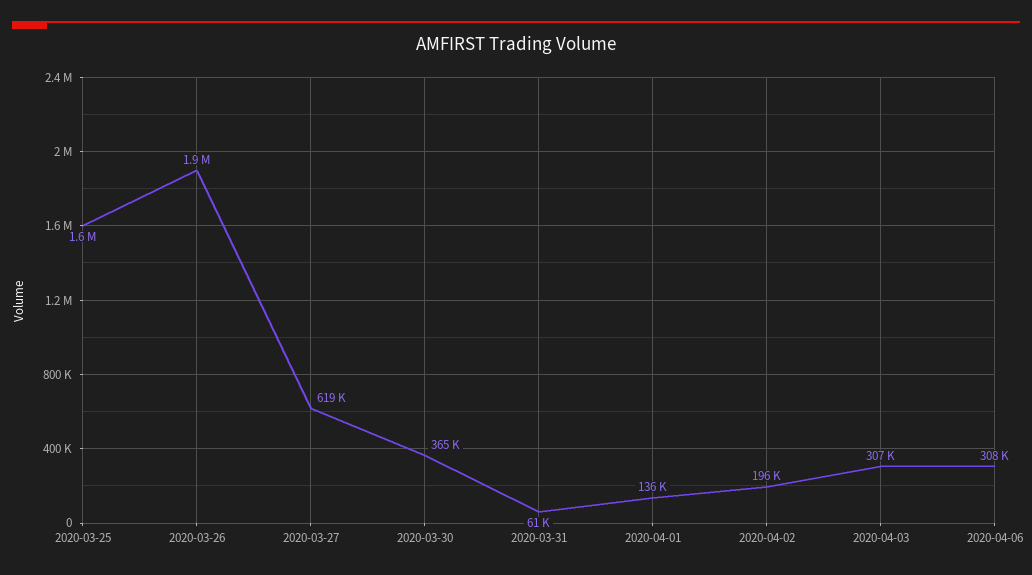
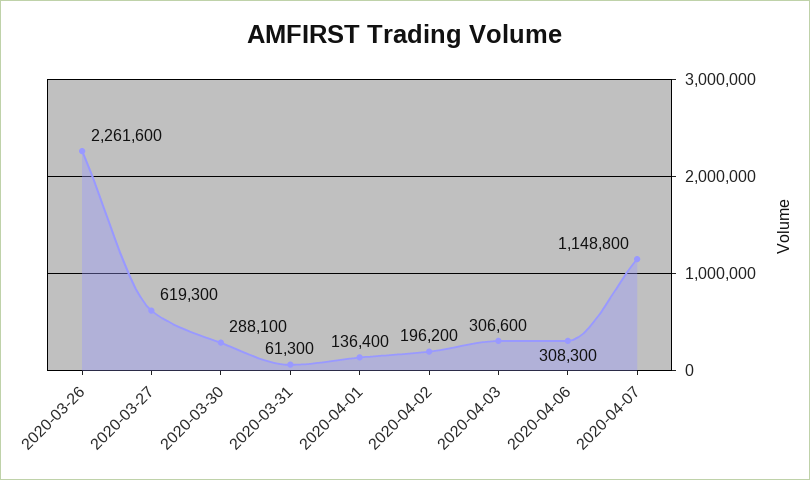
2020-03-25: 1600000 -> none
2020-03-26: 1900000 -> 2261600
2020-03-30: 365000 -> 288100
2020-04-07: none -> 1148800

